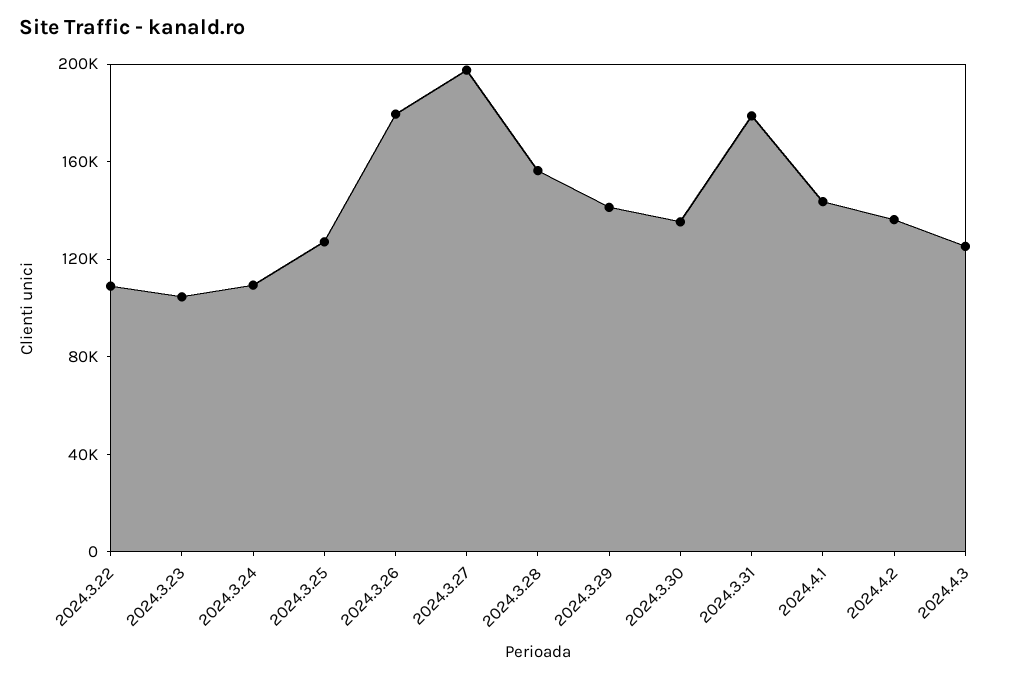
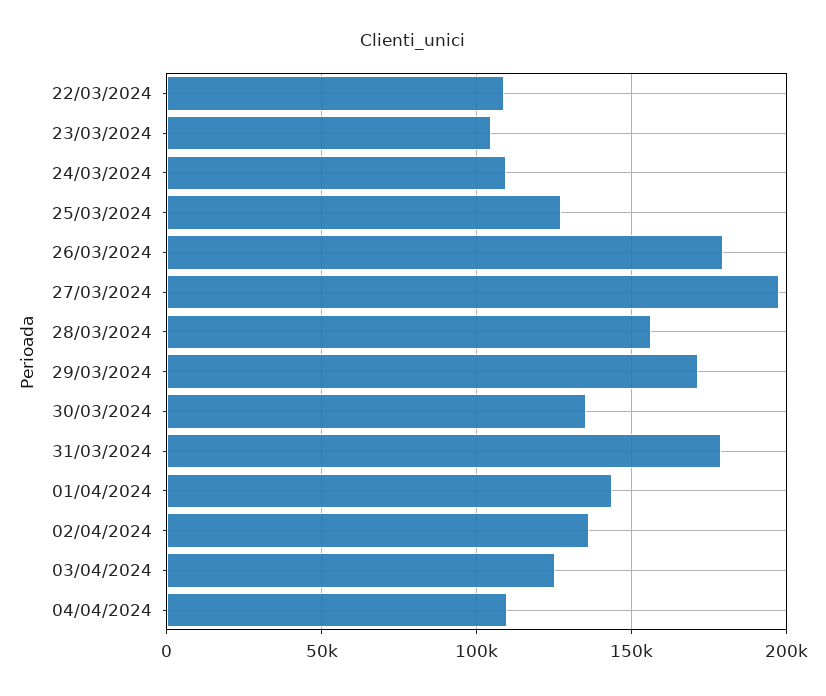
2024.3.29: 140000 -> 170000
04/04/2024: none -> 110000

